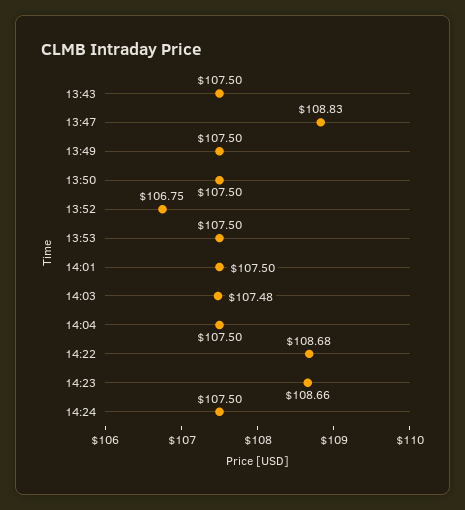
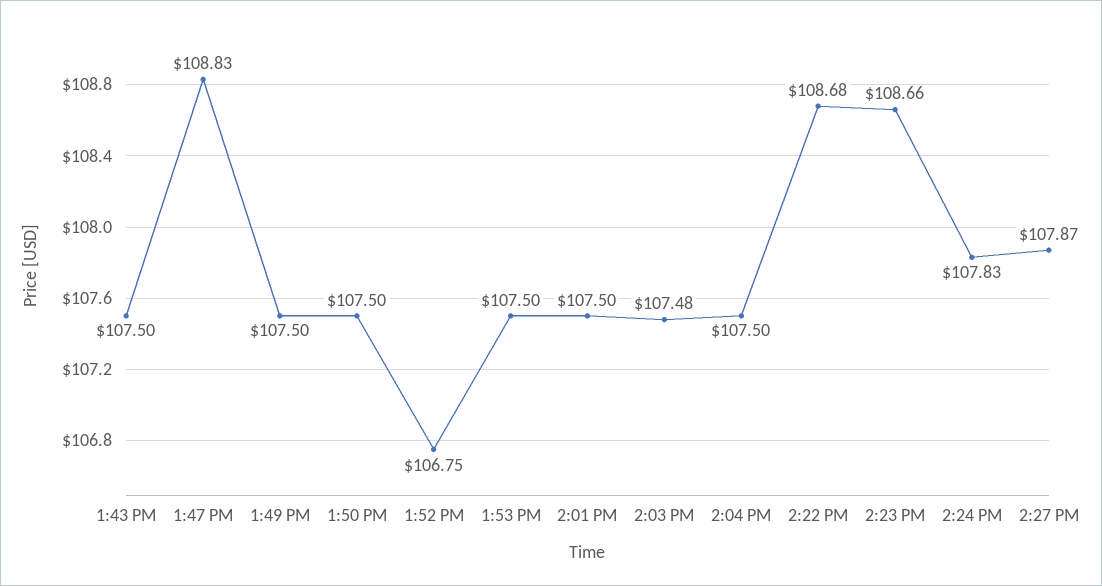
14:24: 107.5 -> 107.83
2:27 PM: none -> 107.87

